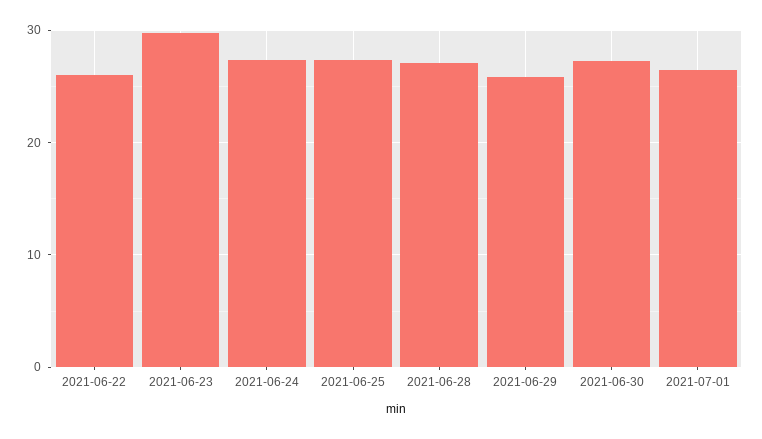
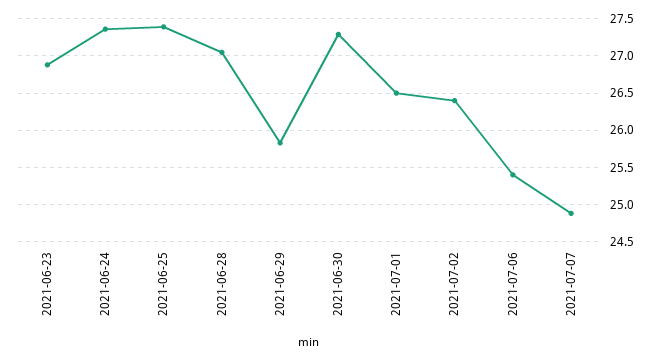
2021-06-22: 26 -> none
2021-06-23: 30 -> 26.9
2021-07-02: none -> 26.4
2021-07-06: none -> 25.4
2021-07-07: none -> 24.9

